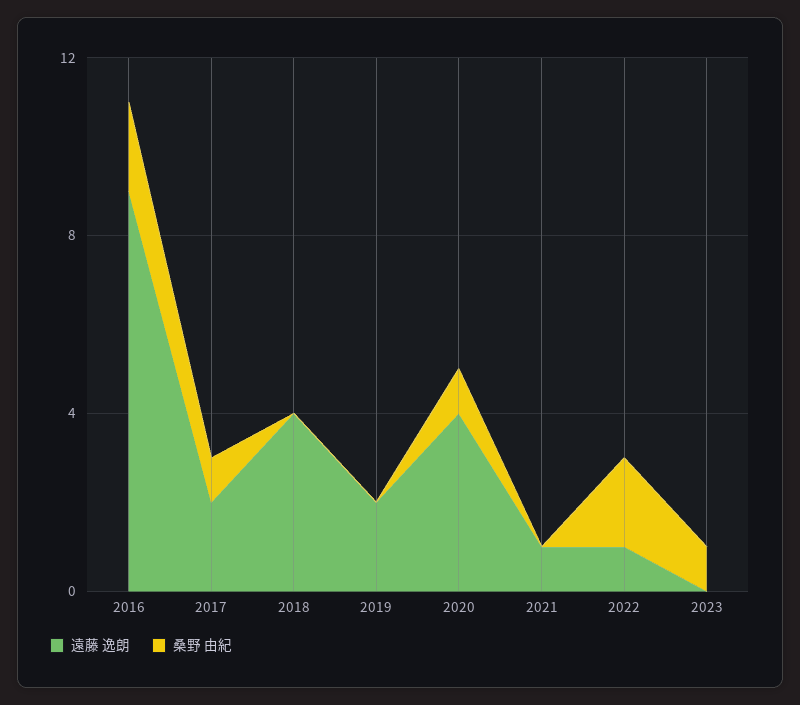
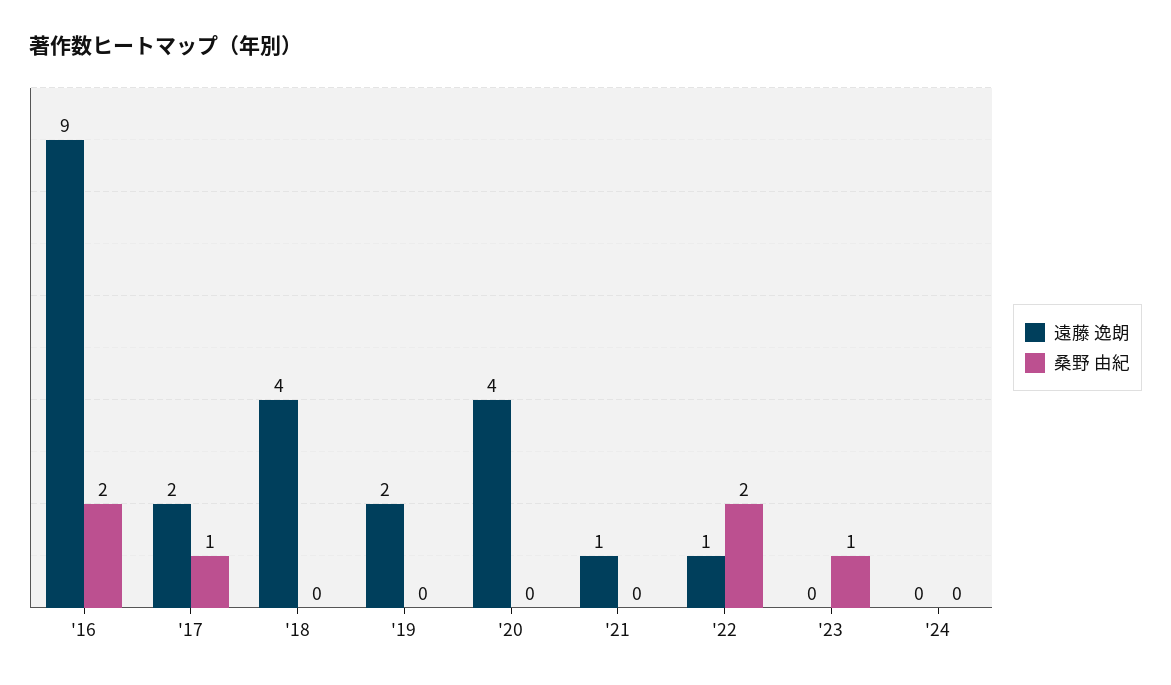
桑野 由紀, 2020: 1 -> 0
遠藤 逸朗, '24: none -> 0
桑野 由紀, '24: none -> 0

